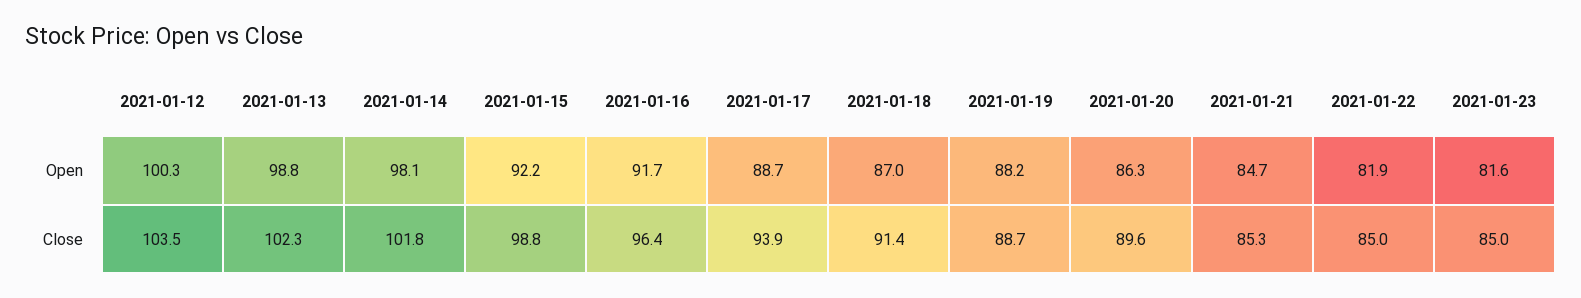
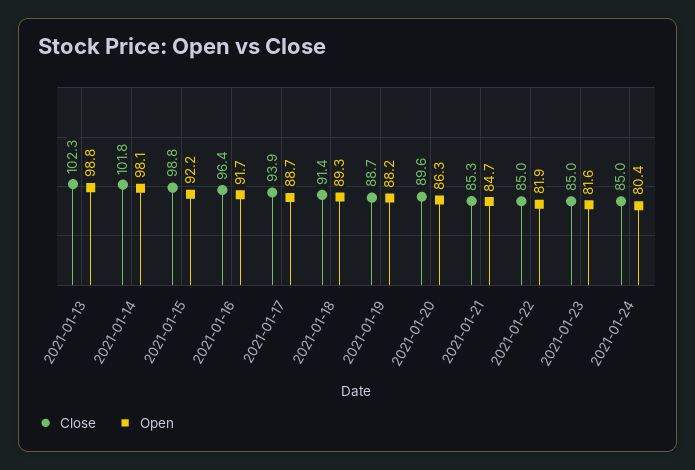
Open, 2021-01-12: 100.3 -> none
Open, 2021-01-18: 87 -> 89.3
Close, 2021-01-12: 103.5 -> none
Close, 2021-01-24: none -> 85
Open, 2021-01-24: none -> 80.4

